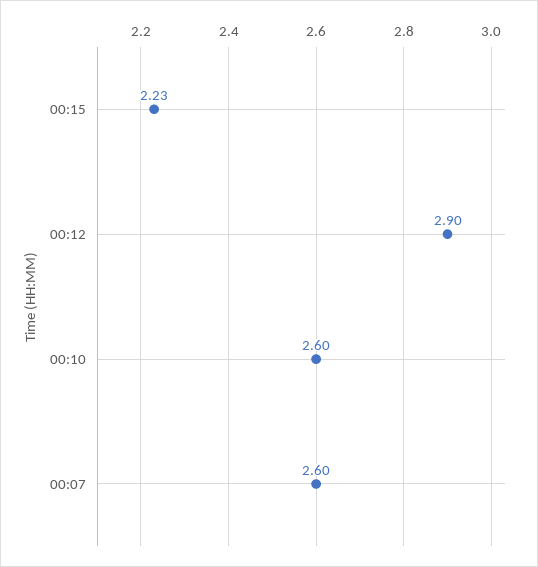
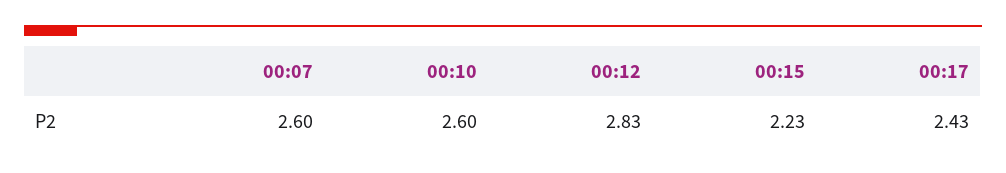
00:12: 2.9 -> 2.83
00:17: none -> 2.43

